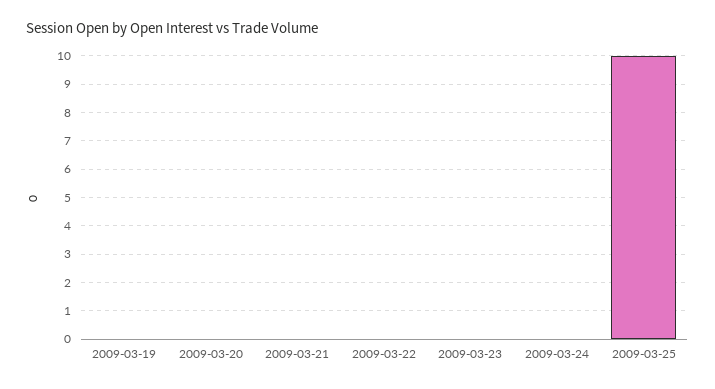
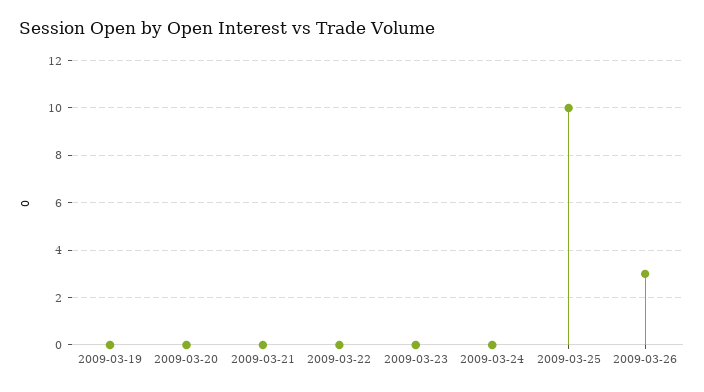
2009-03-26: none -> 3

